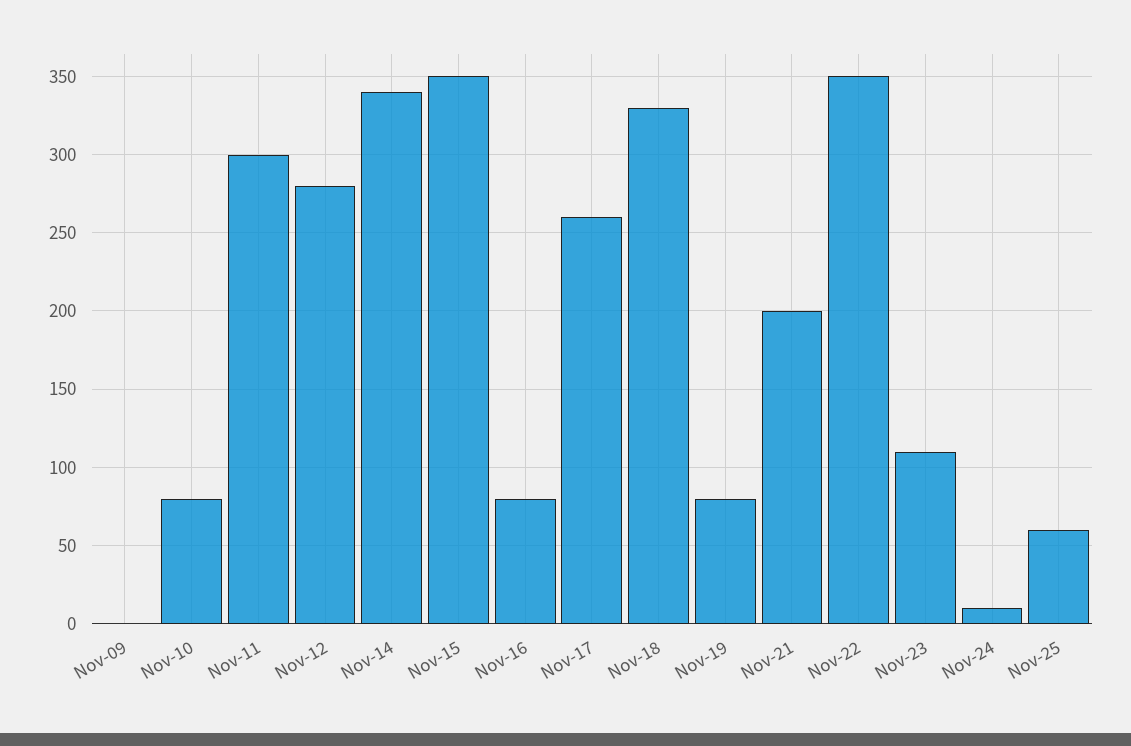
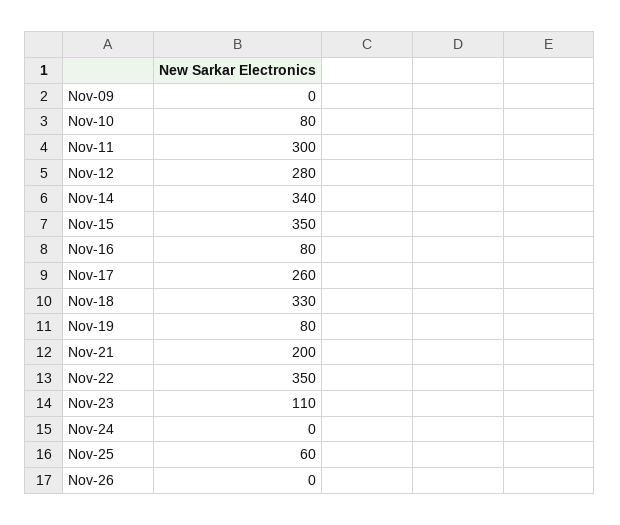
Nov-24: 10 -> 0
Nov-26: none -> 0

